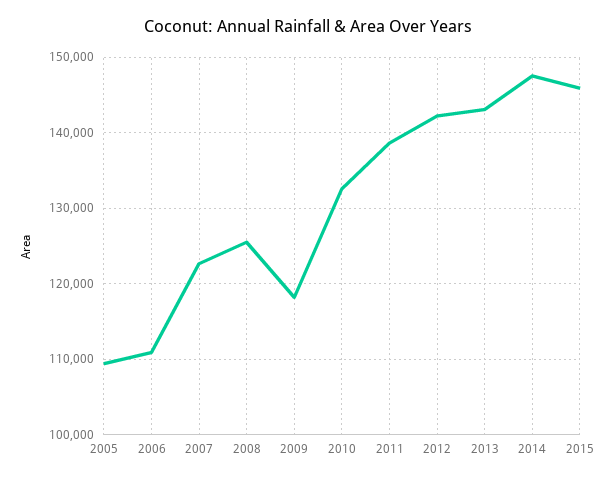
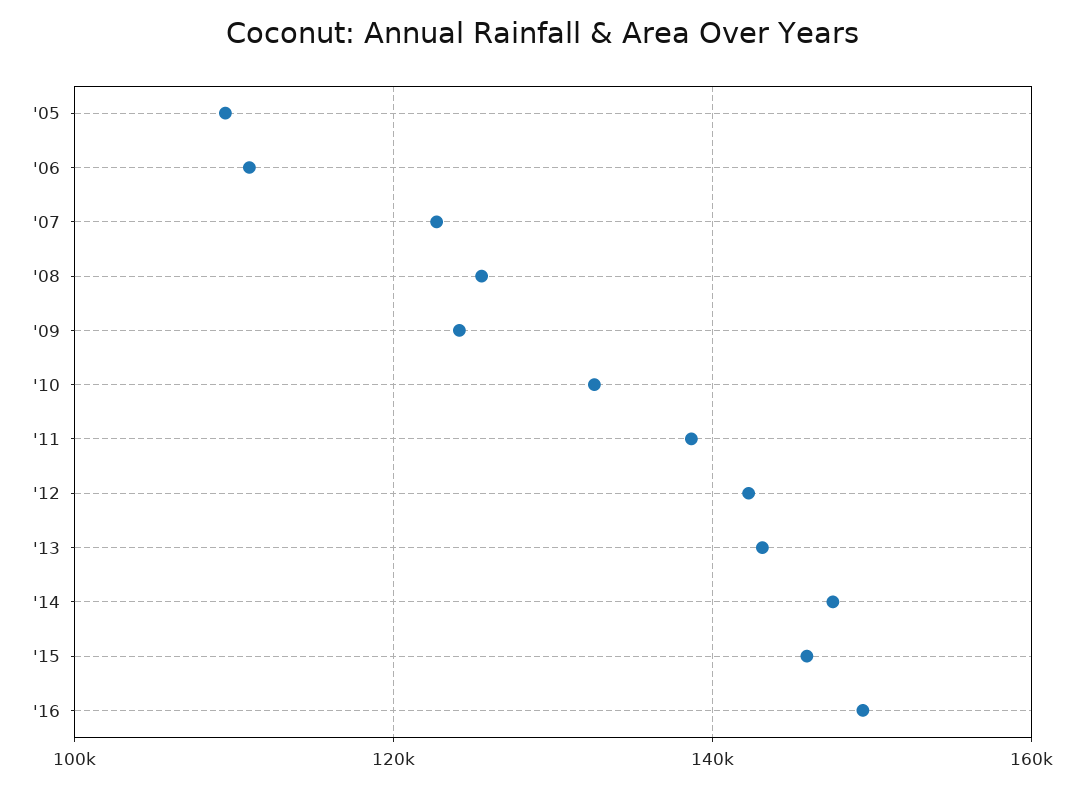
2009: 118000 -> 124000
'16: none -> 150000

